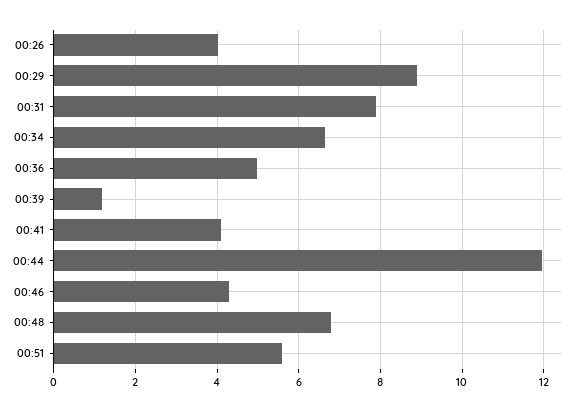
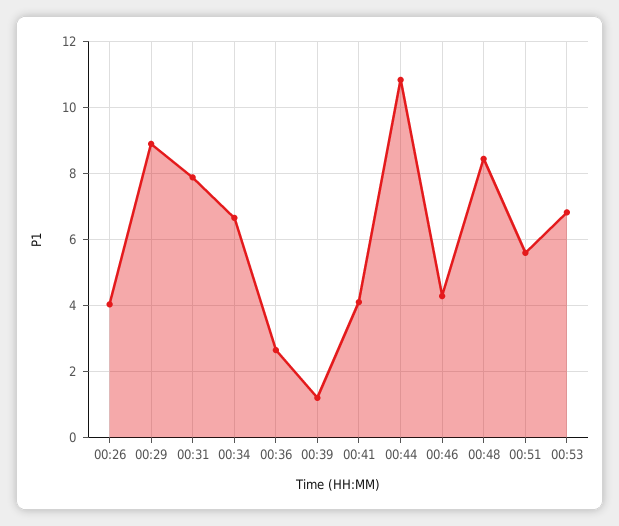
00:36: 5 -> 2.6
00:44: 12 -> 10.8
00:48: 6.8 -> 8.4
00:53: none -> 6.8

